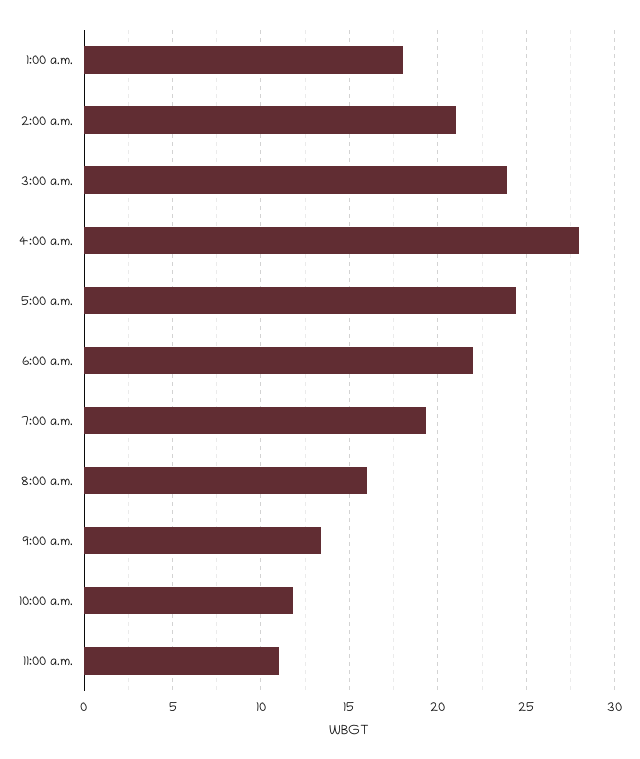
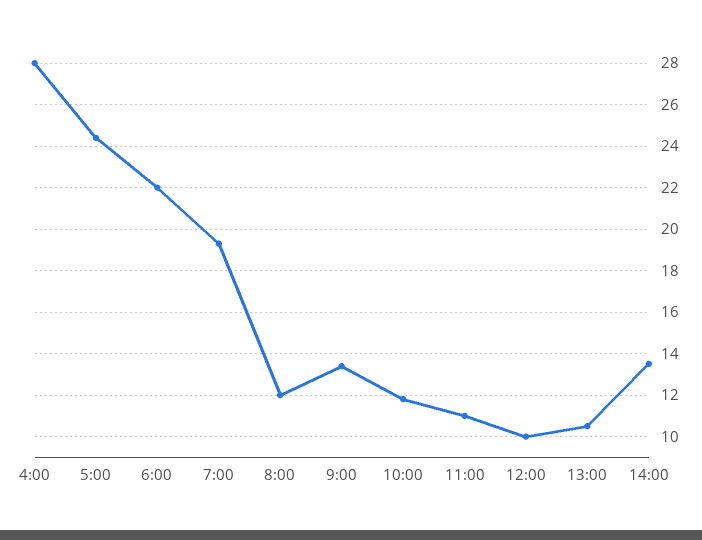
1:00 a.m.: 18 -> none
2:00 a.m.: 21 -> none
3:00 a.m.: 24 -> none
8:00 a.m.: 16 -> 12
12:00: none -> 10
13:00: none -> 10.5
14:00: none -> 13.5

